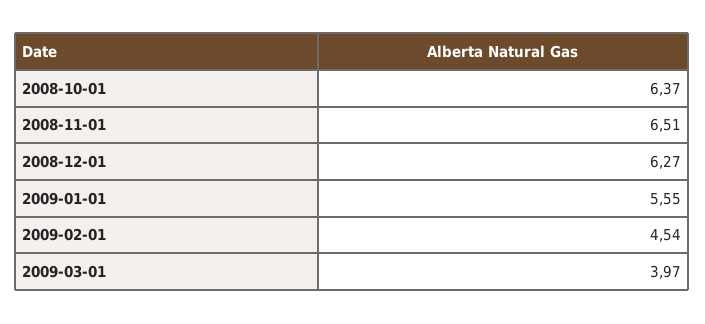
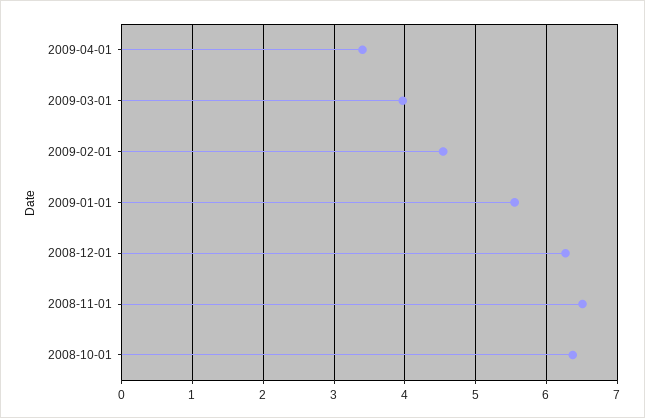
2009-04-01: none -> 3.4

